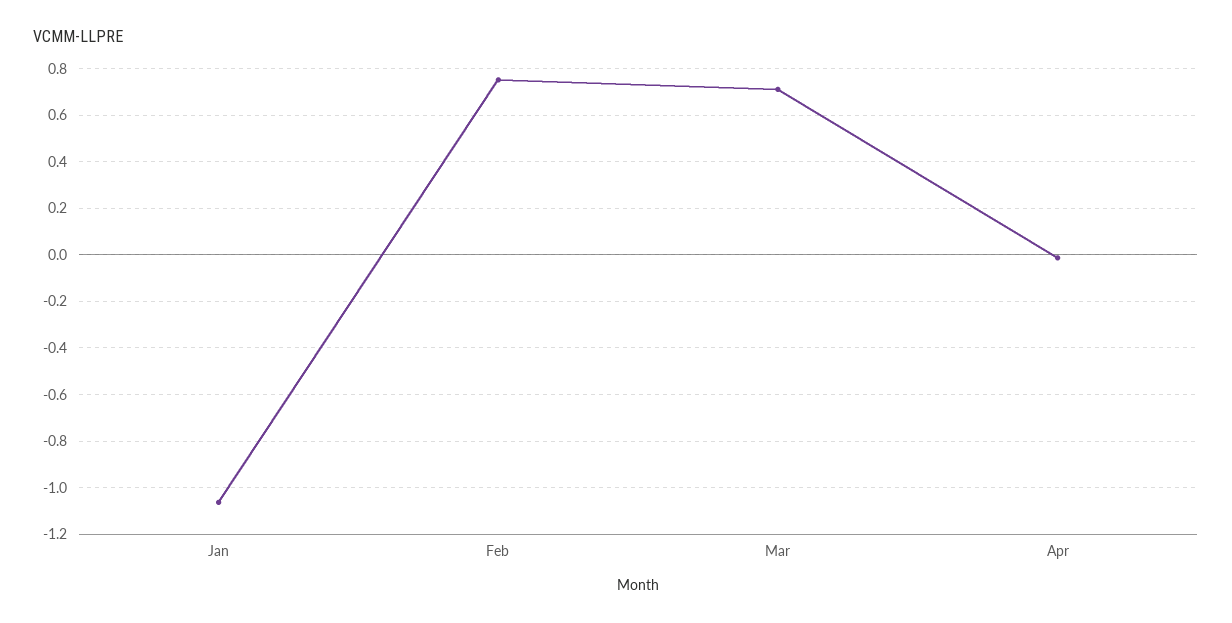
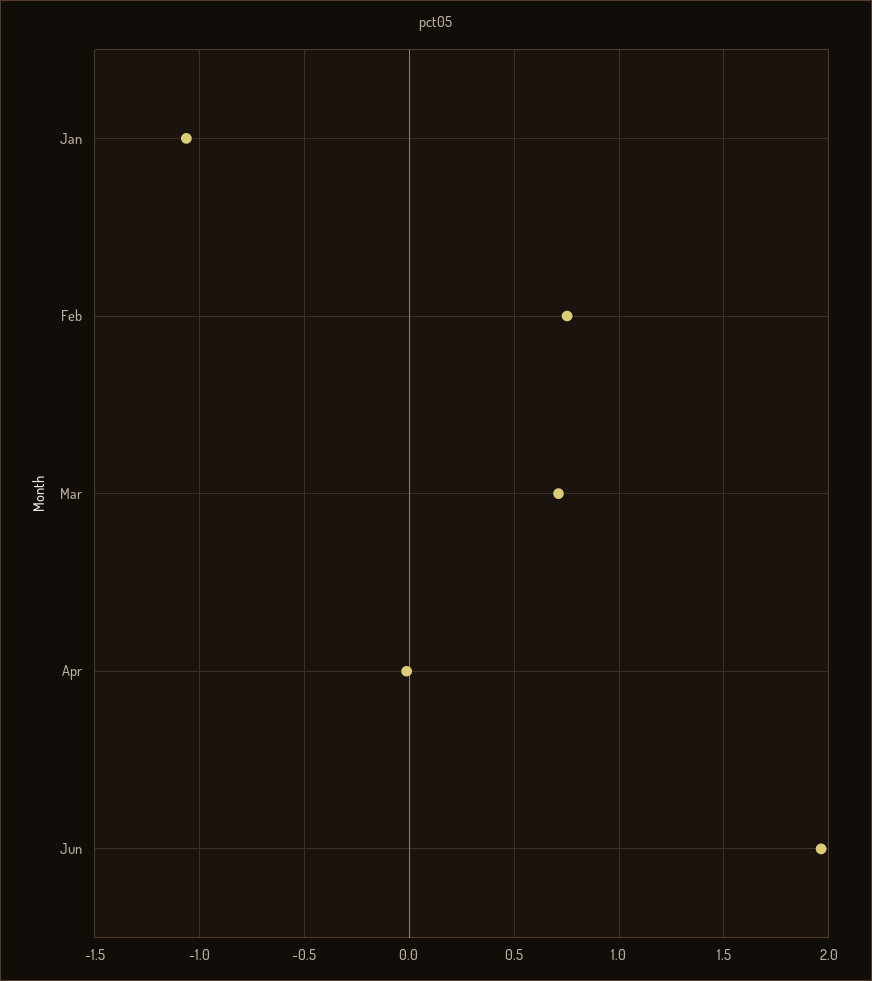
Jun: none -> 1.95

